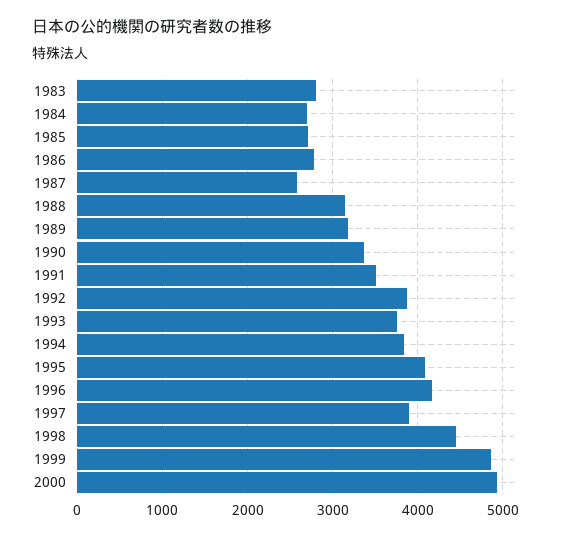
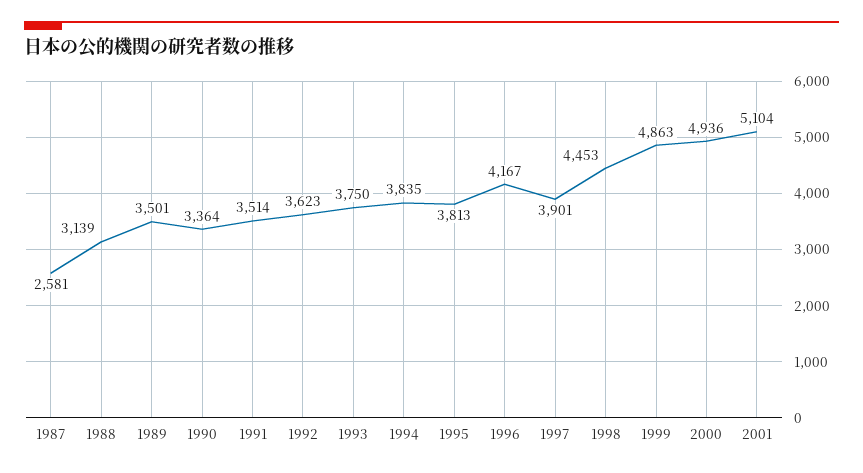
1983: 2800 -> none
1984: 2700 -> none
1985: 2700 -> none
1986: 2800 -> none
1989: 3200 -> 3501
1992: 3900 -> 3623
1995: 4100 -> 3813
2001: none -> 5104

